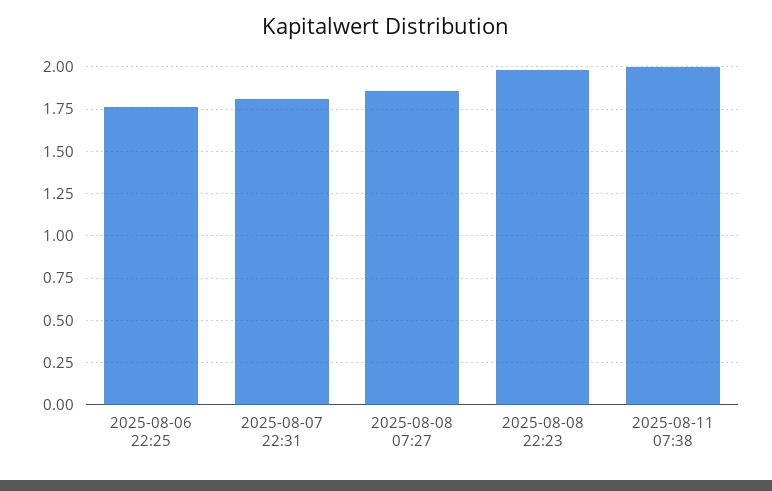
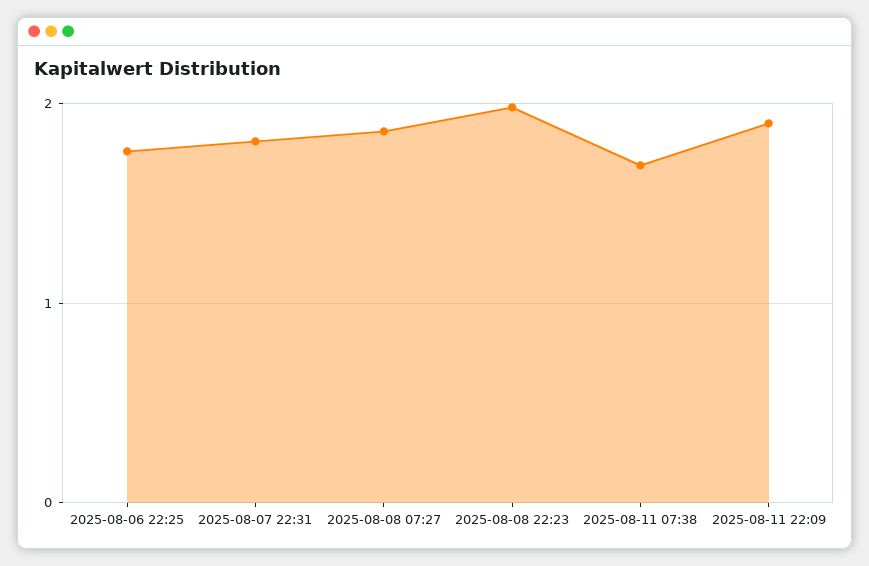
2025-08-11 07:38: 2 -> 1.7
2025-08-11 22:09: none -> 1.9

